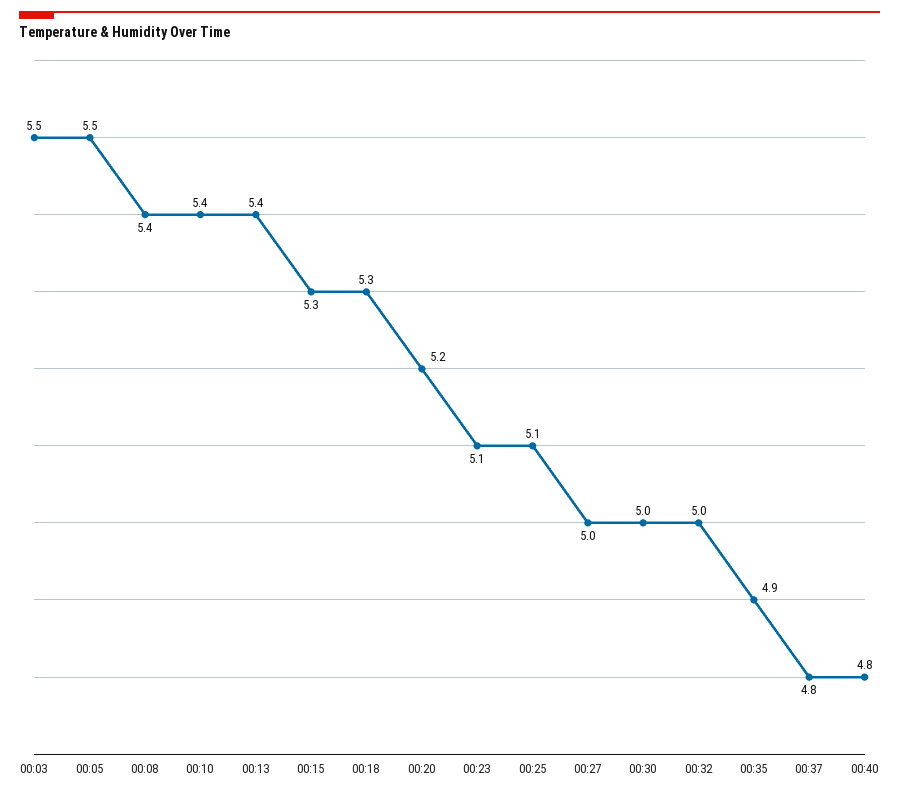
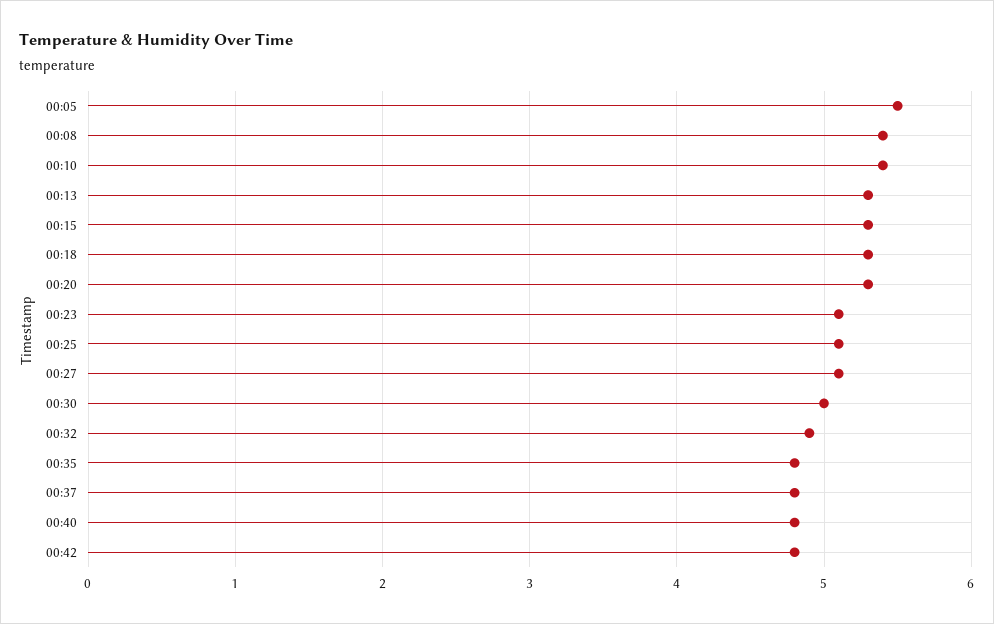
00:03: 5.5 -> none
00:13: 5.4 -> 5.3
00:20: 5.2 -> 5.3
00:27: 5 -> 5.1
00:32: 5 -> 4.9
00:35: 4.9 -> 4.8
00:42: none -> 4.8

